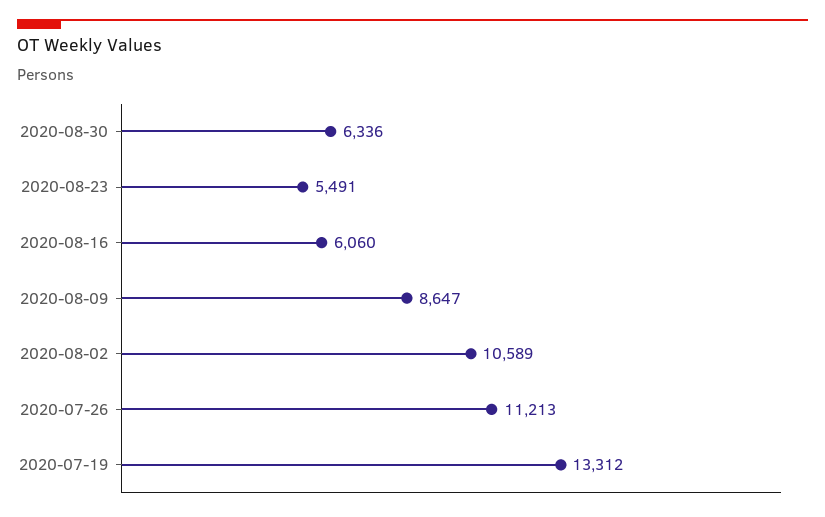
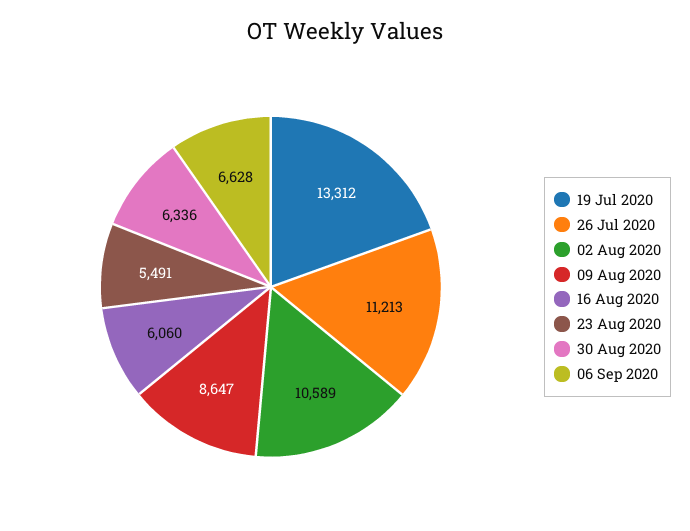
06 Sep 2020: none -> 6628

